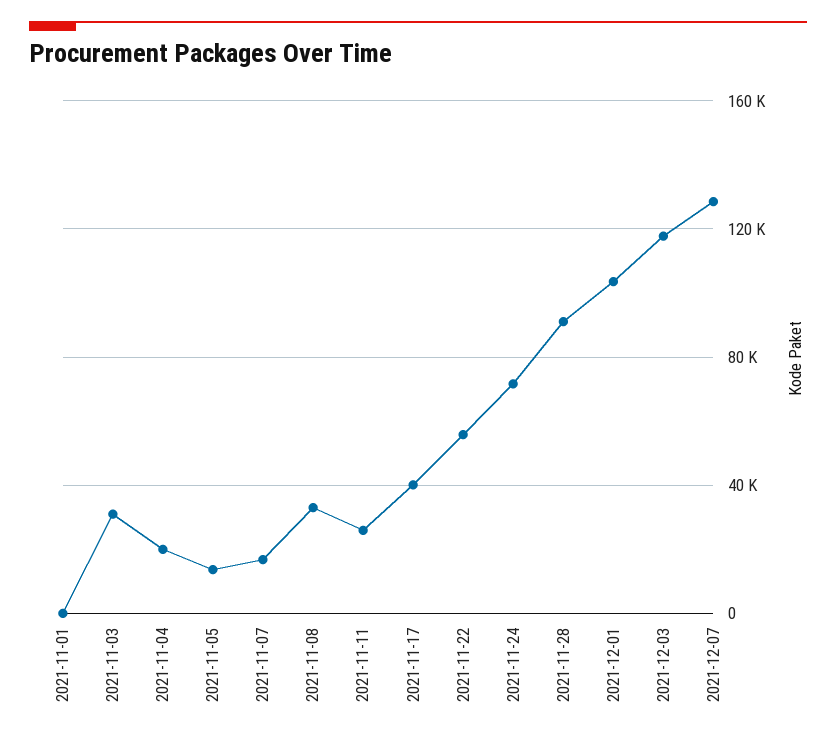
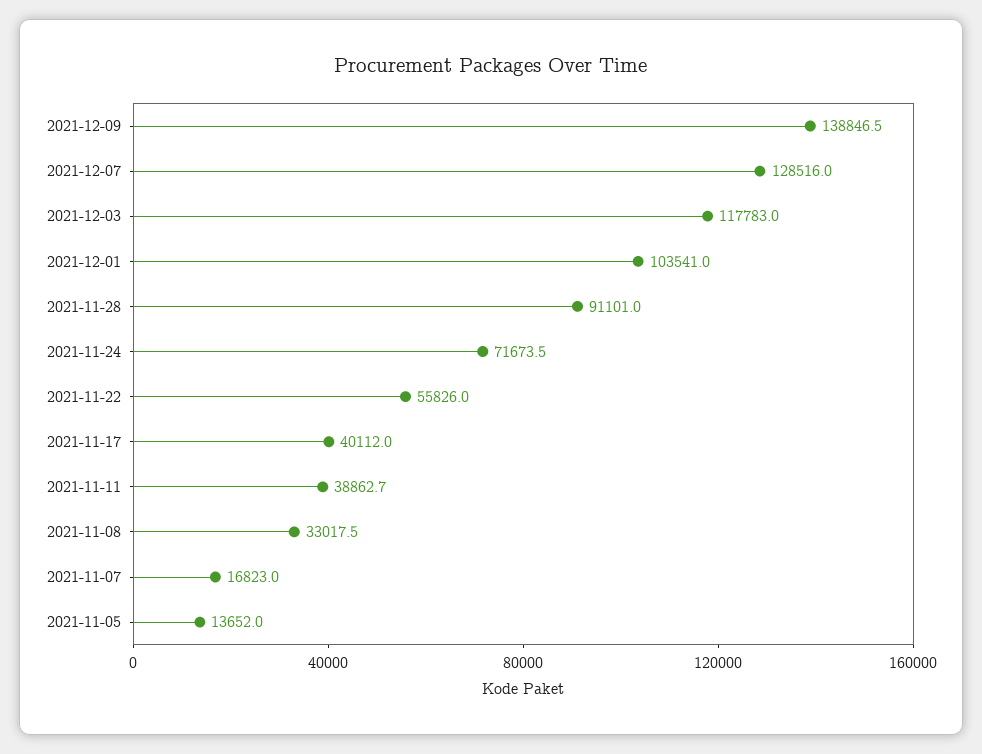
2021-11-01: 0 -> none
2021-11-03: 30000 -> none
2021-11-04: 20000 -> none
2021-11-11: 25000 -> 38862.7
2021-12-09: none -> 138846.5

